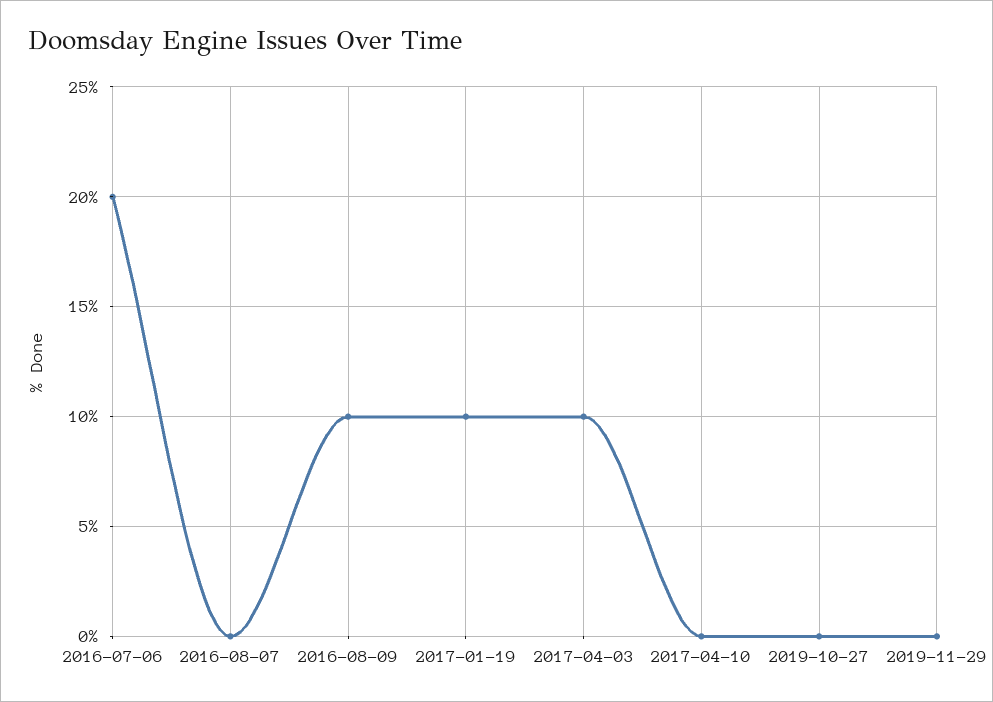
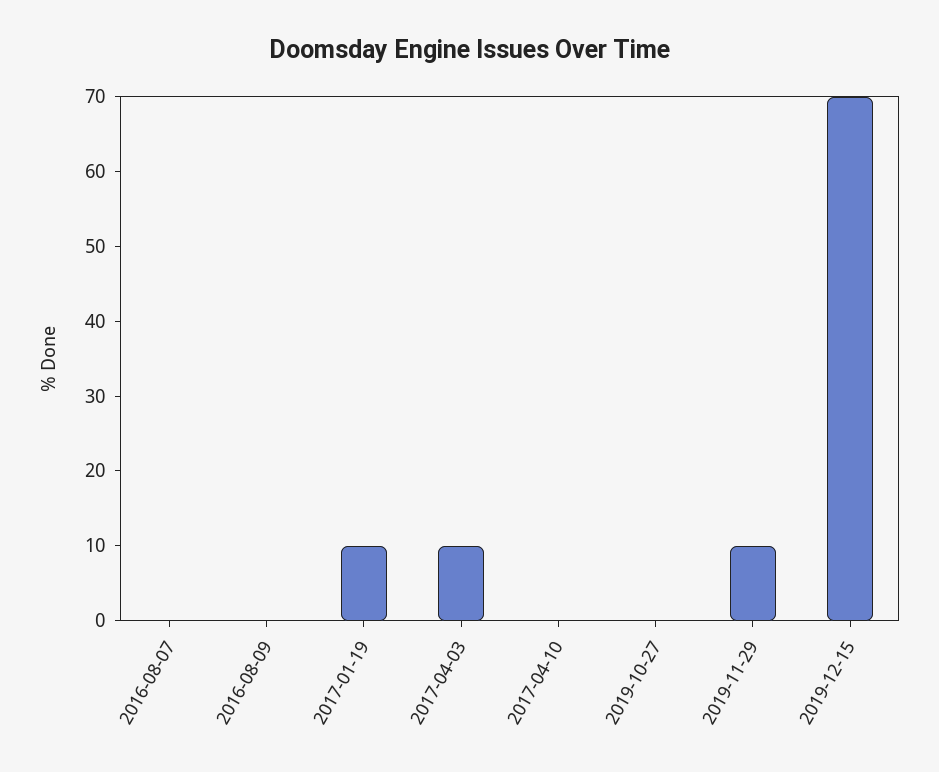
2016-07-06: 20 -> none
2016-08-09: 10 -> 0
2019-11-29: 0 -> 10
2019-12-15: none -> 70

